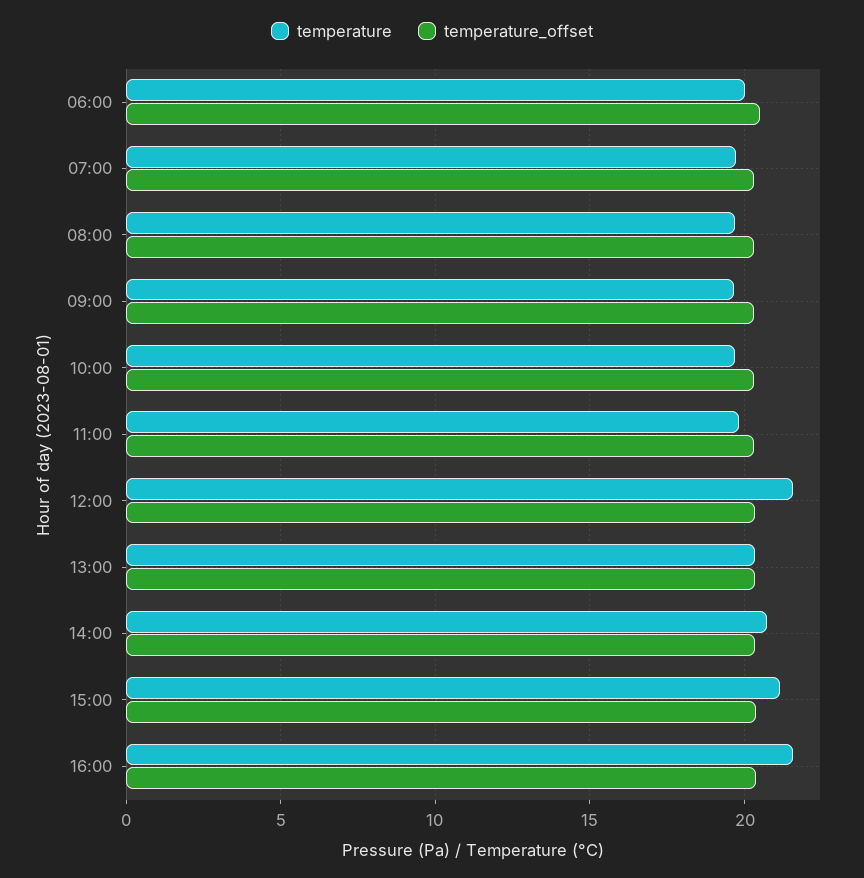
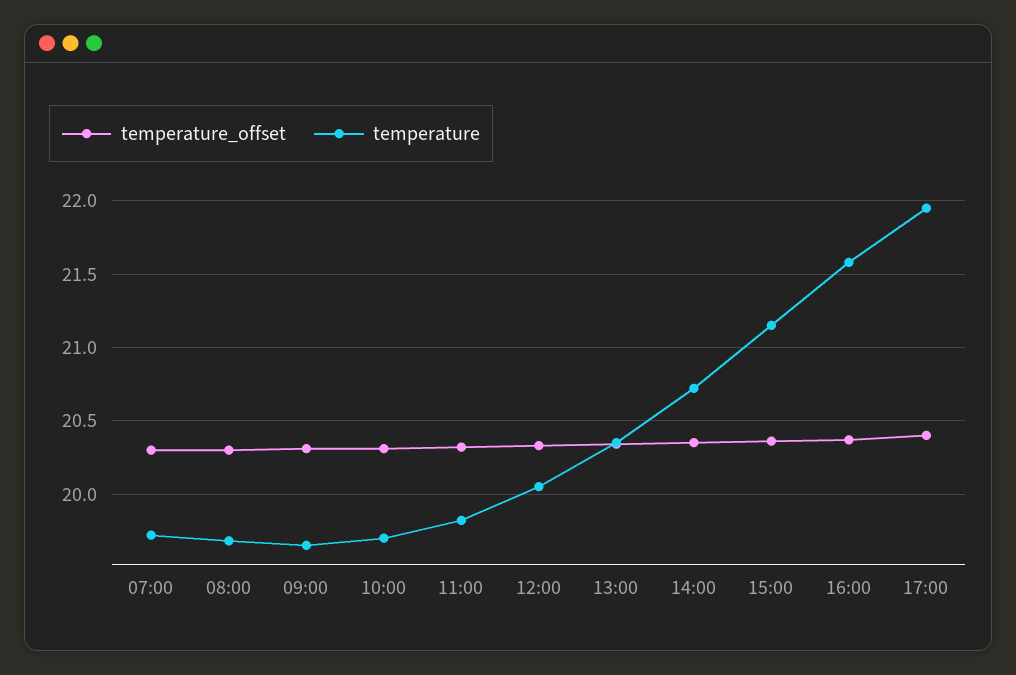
temperature, 06:00: 20 -> none
temperature_offset, 06:00: 20.5 -> none
temperature, 12:00: 21.5 -> 20.05
temperature_offset, 17:00: none -> 20.4
temperature, 17:00: none -> 21.95

